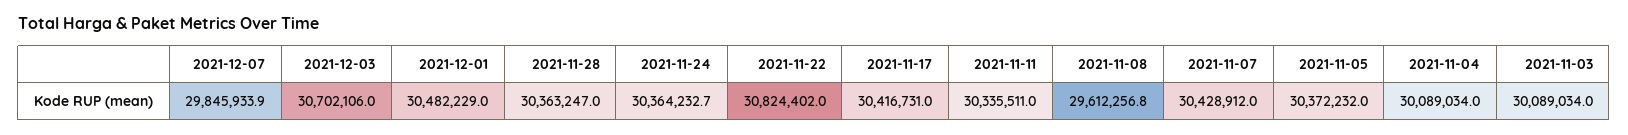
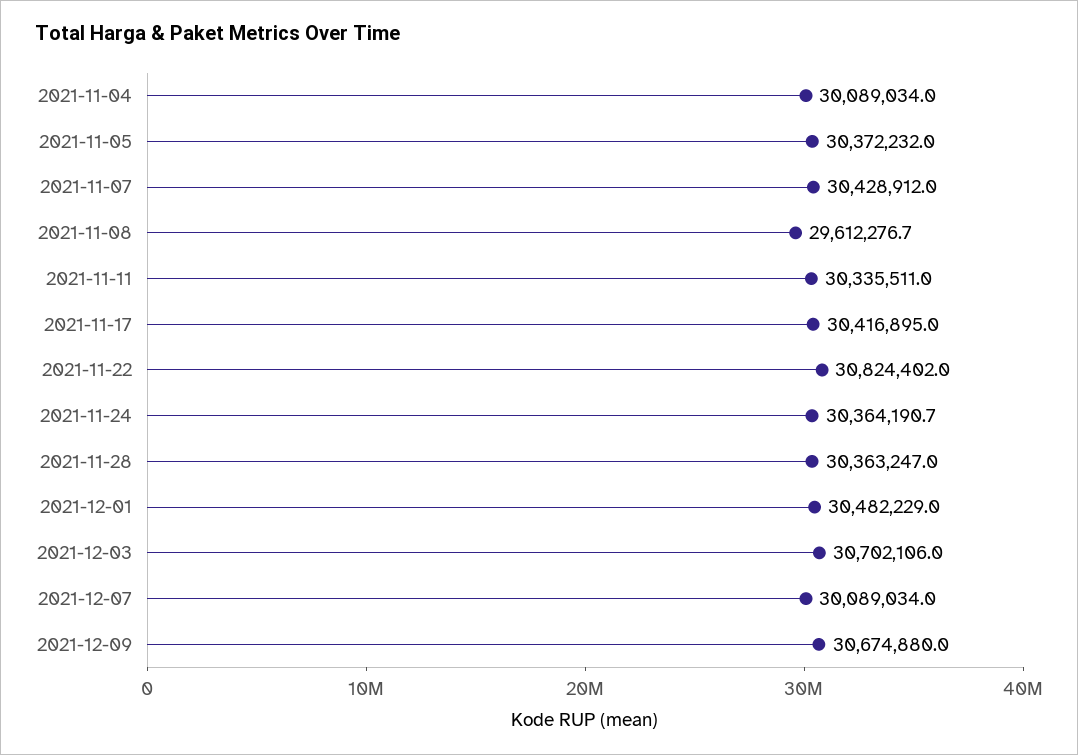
2021-12-07: 29845933.9 -> 30089034
2021-11-24: 30364232.7 -> 30364190.7
2021-11-17: 30416731 -> 30416895
2021-11-08: 29612256.8 -> 29612276.7
2021-11-03: 30089034 -> none
2021-12-09: none -> 30674880

